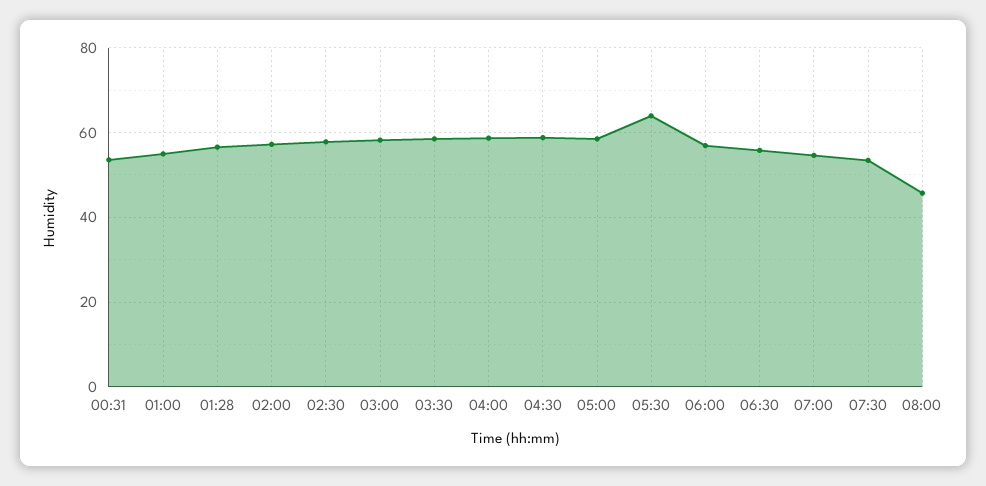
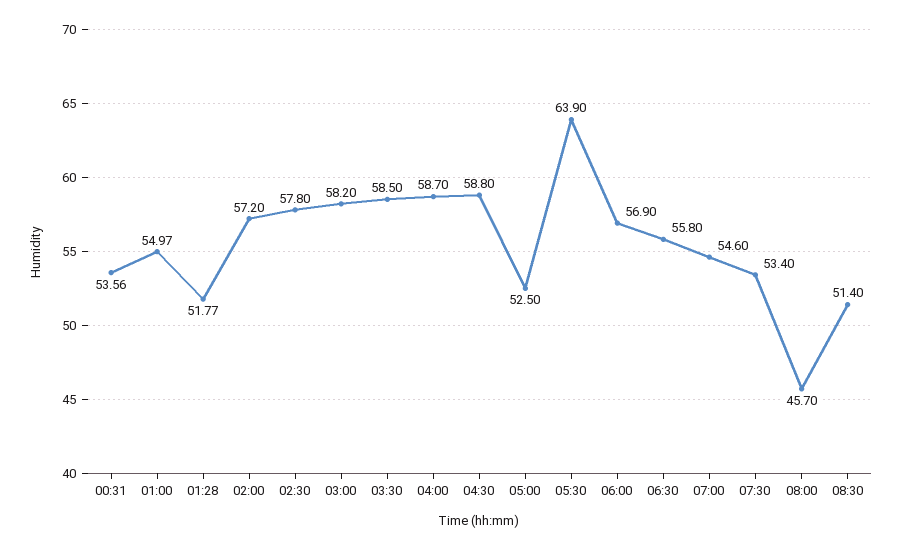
01:28: 56 -> 51.77
05:00: 58 -> 52.5
08:30: none -> 51.4

